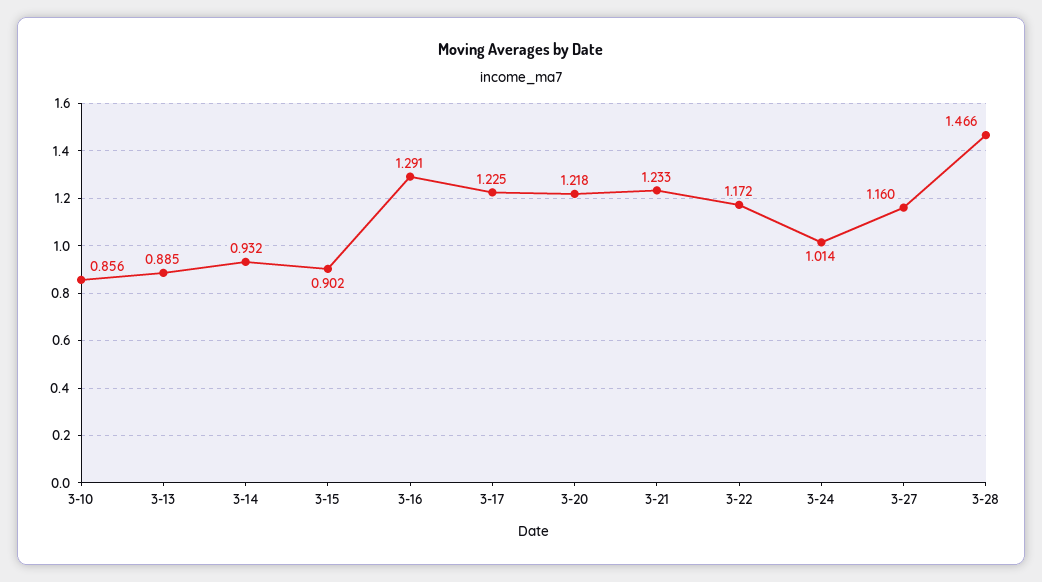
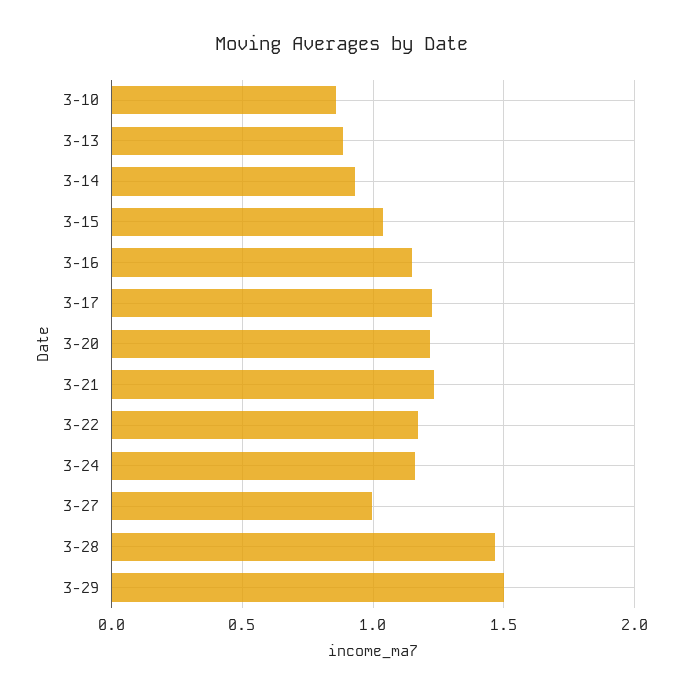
3-15: 0.902 -> 1.05
3-16: 1.291 -> 1.15
3-24: 1.014 -> 1.15
3-27: 1.16 -> 1
3-29: none -> 1.5

